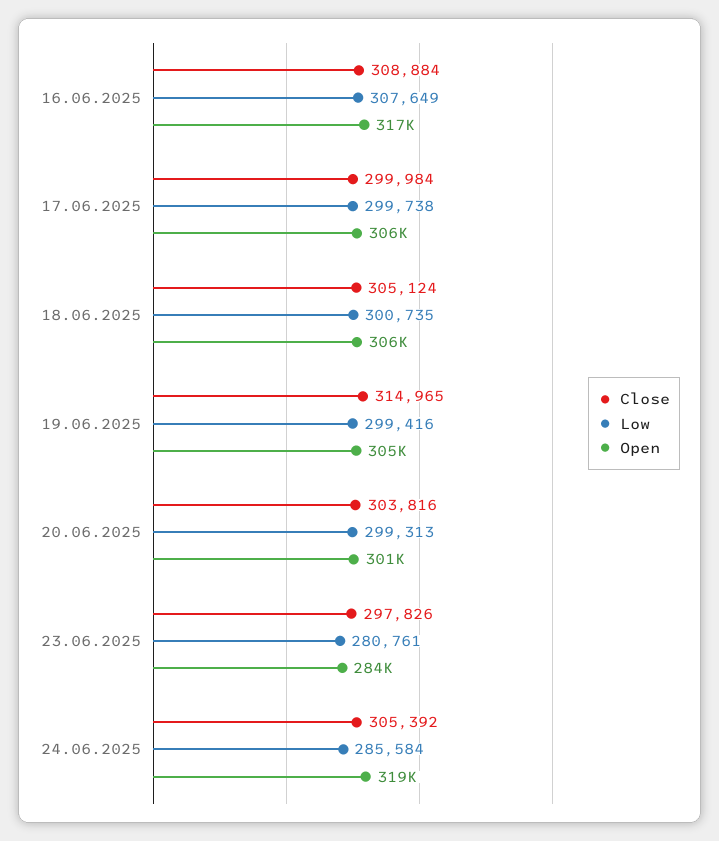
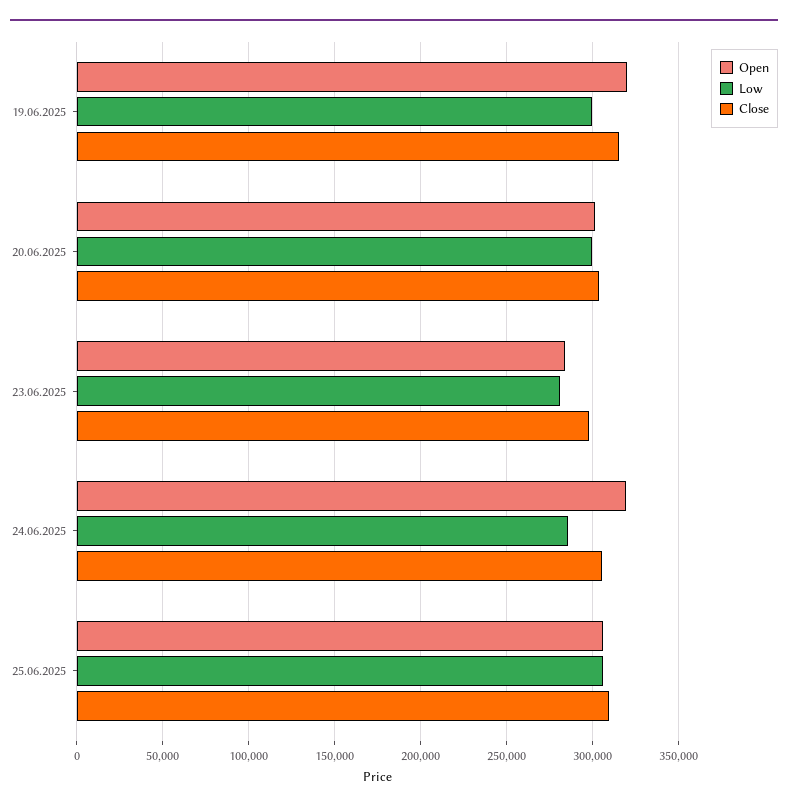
Close, 16.06.2025: 308884 -> none
Low, 16.06.2025: 307649 -> none
Open, 16.06.2025: 317000 -> none
Close, 17.06.2025: 299984 -> none
Low, 17.06.2025: 299738 -> none
Open, 17.06.2025: 306000 -> none
Close, 18.06.2025: 305124 -> none
Low, 18.06.2025: 300735 -> none
Open, 18.06.2025: 306000 -> none
Open, 19.06.2025: 305000 -> 320000
Open, 25.06.2025: none -> 305000
Low, 25.06.2025: none -> 305000
Close, 25.06.2025: none -> 310000

